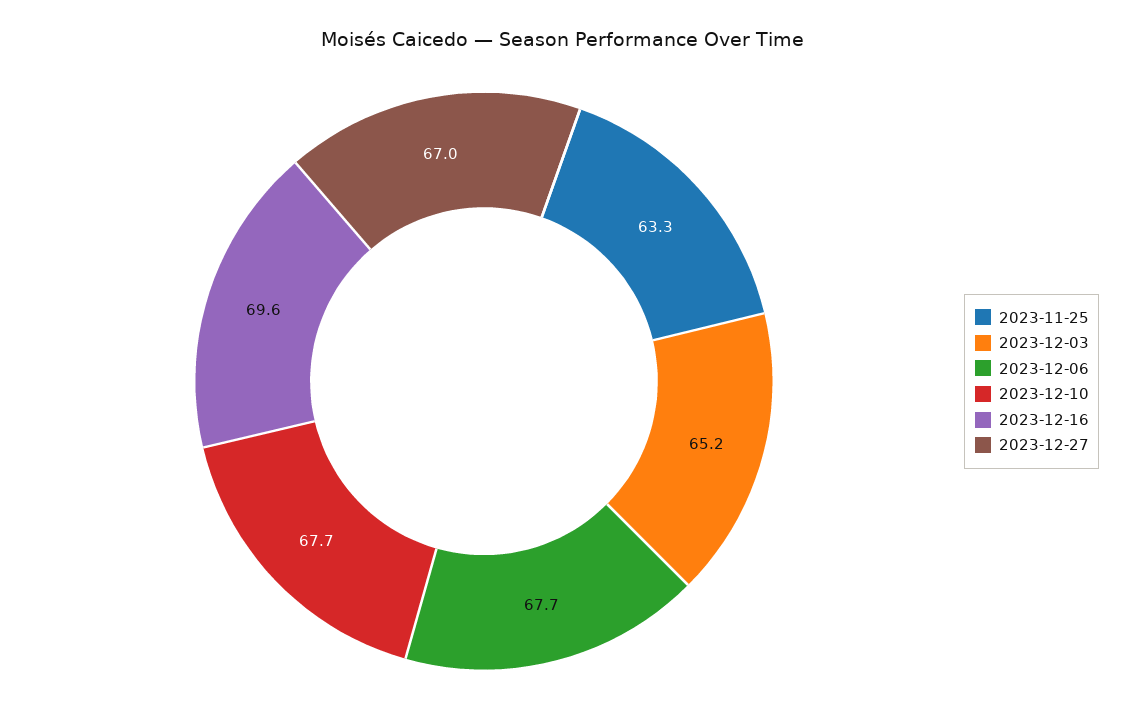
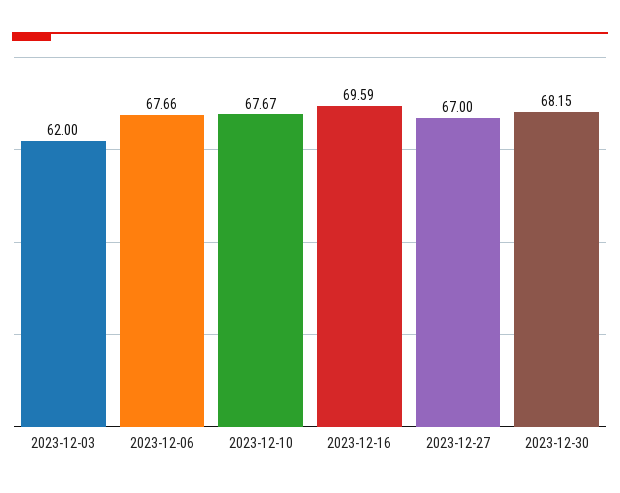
2023-11-25: 63.3 -> none
2023-12-03: 65.2 -> 62
2023-12-30: none -> 68.15

